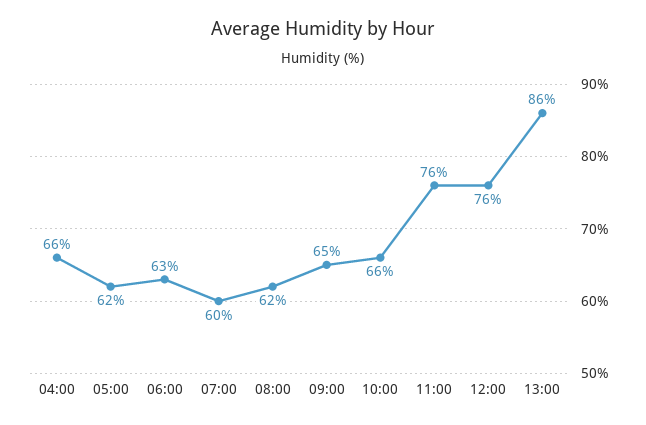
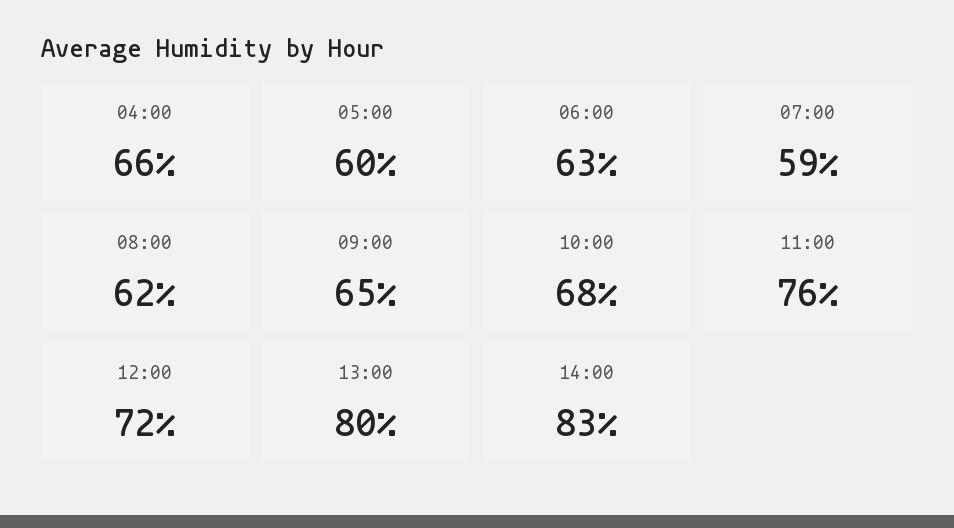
05:00: 62 -> 60
07:00: 60 -> 59
10:00: 66 -> 68
12:00: 76 -> 72
13:00: 86 -> 80
14:00: none -> 83

